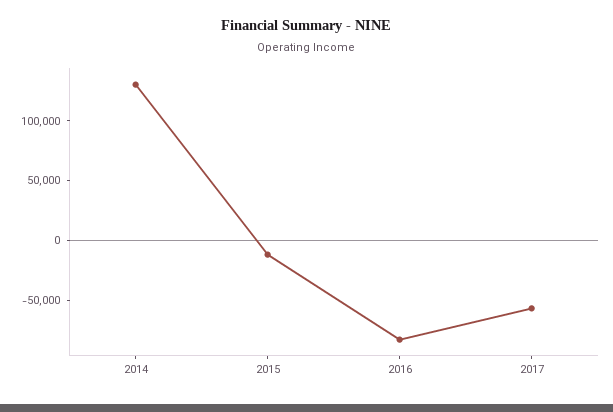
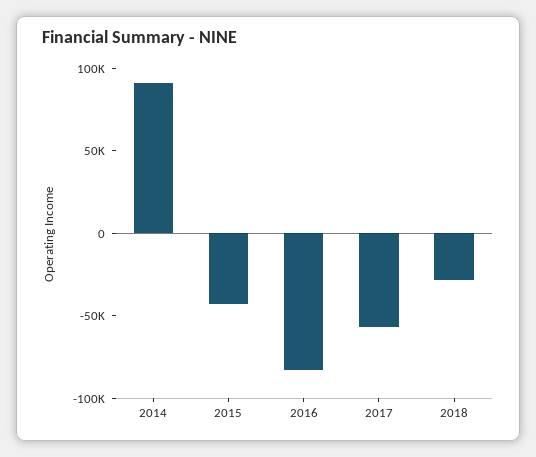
2014: 130000 -> 90000
2015: -10000 -> -40000
2018: none -> -30000

